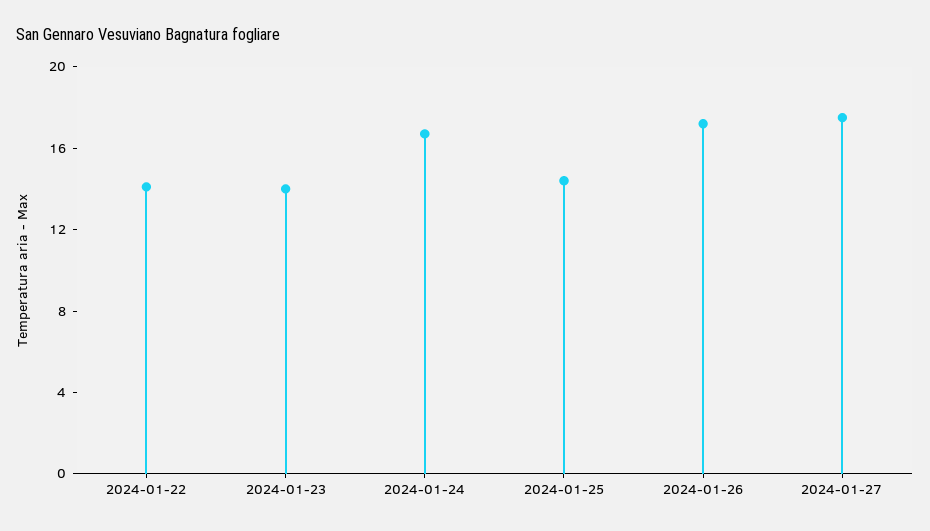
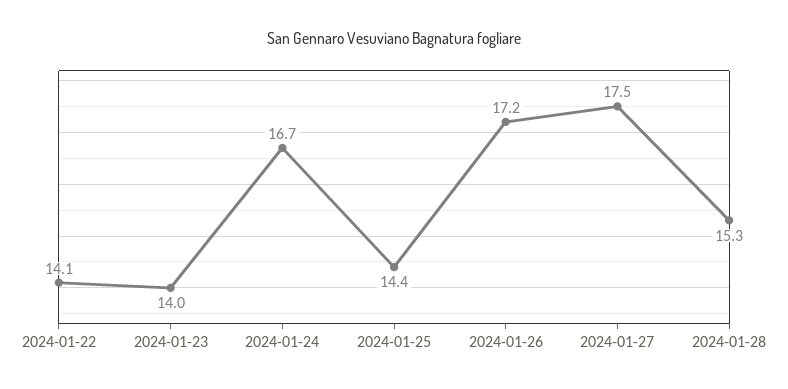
2024-01-28: none -> 15.3

